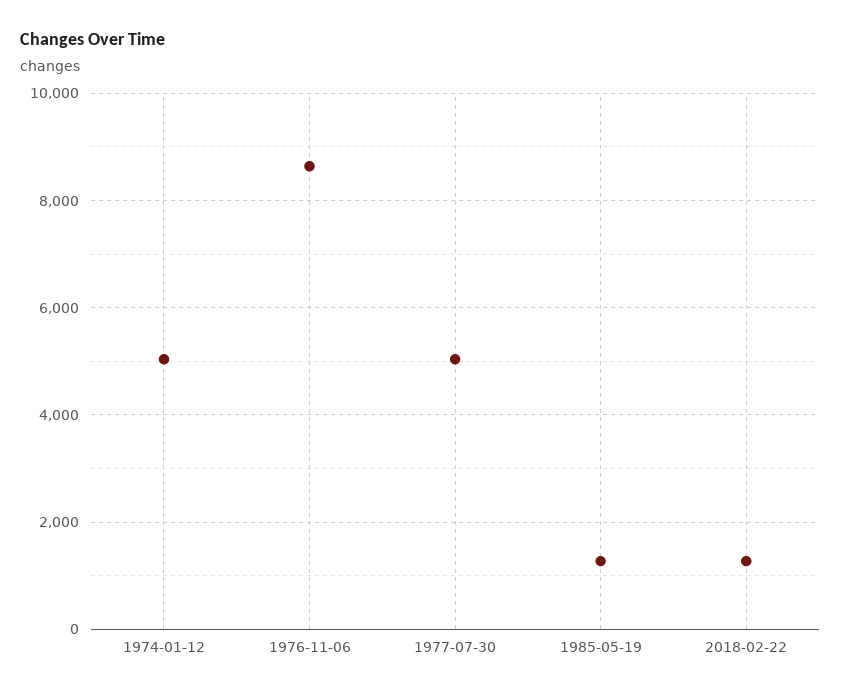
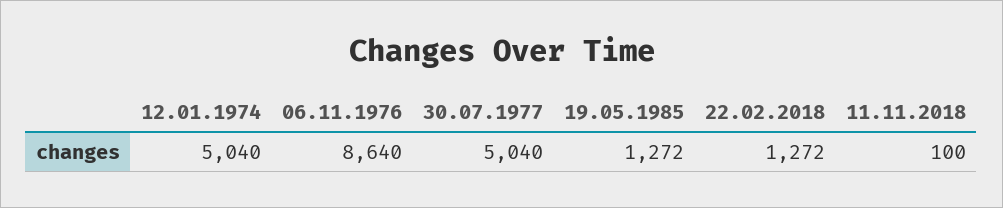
11.11.2018: none -> 100

